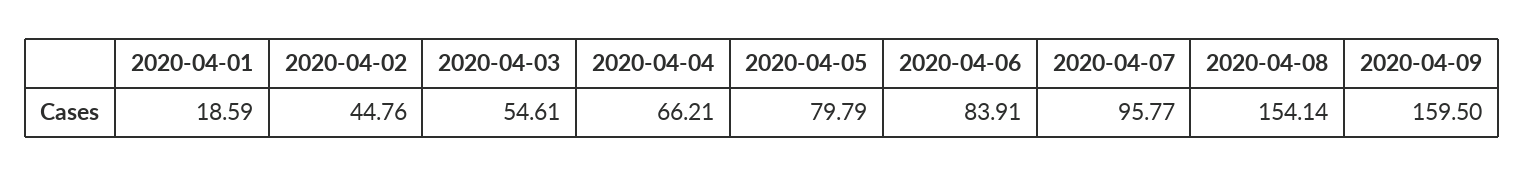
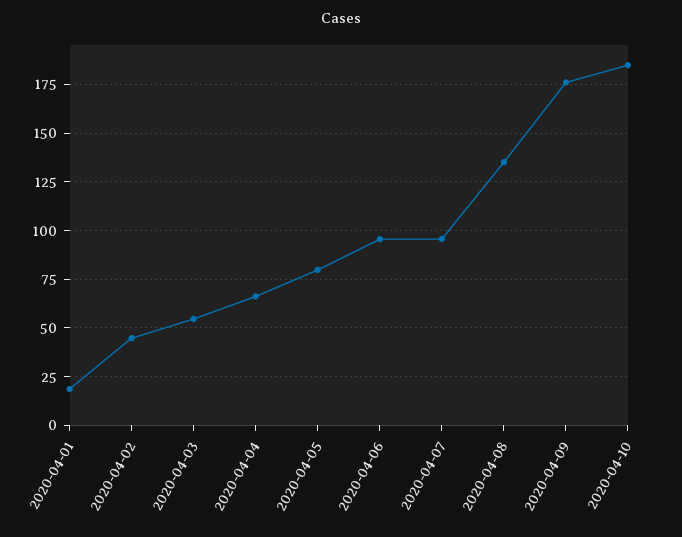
2020-04-06: 83.91 -> 95
2020-04-08: 154.14 -> 135
2020-04-09: 159.5 -> 175
2020-04-10: none -> 185

